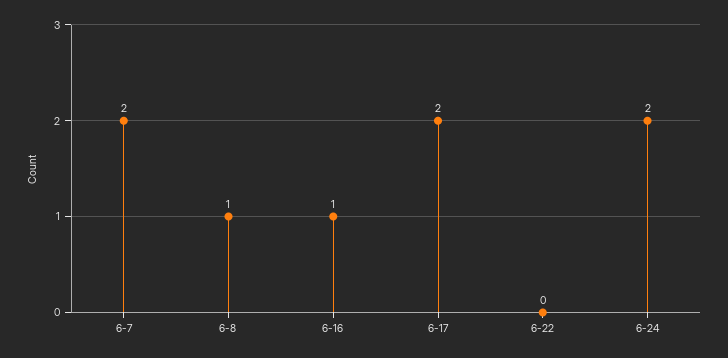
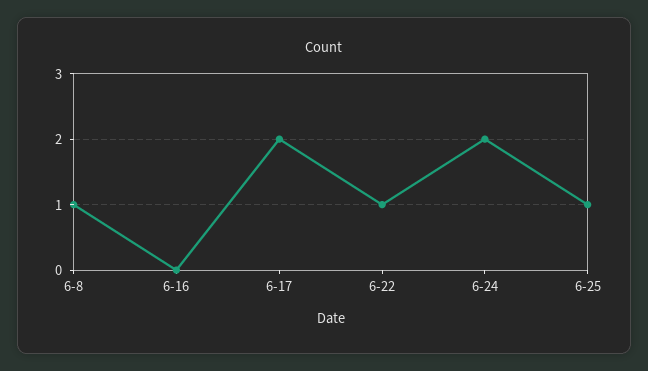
6-7: 2 -> none
6-16: 1 -> 0
6-22: 0 -> 1
6-25: none -> 1

